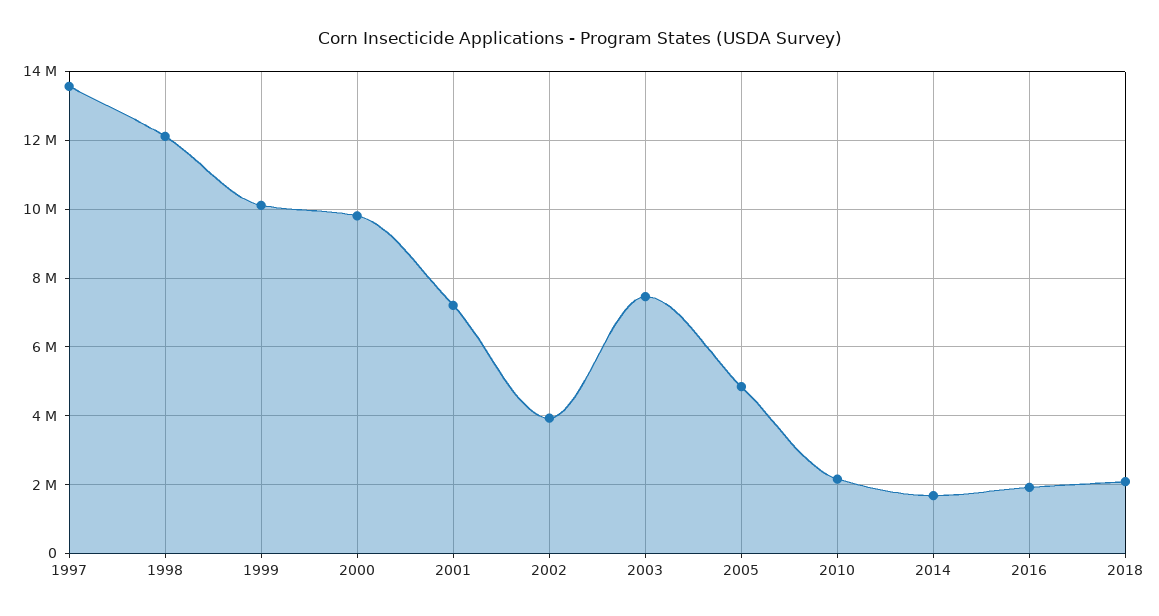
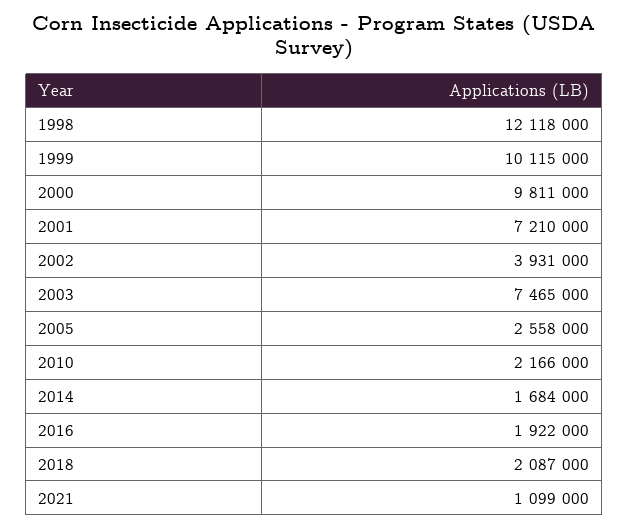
1997: 13600000 -> none
2005: 4800000 -> 2558000
2021: none -> 1099000

